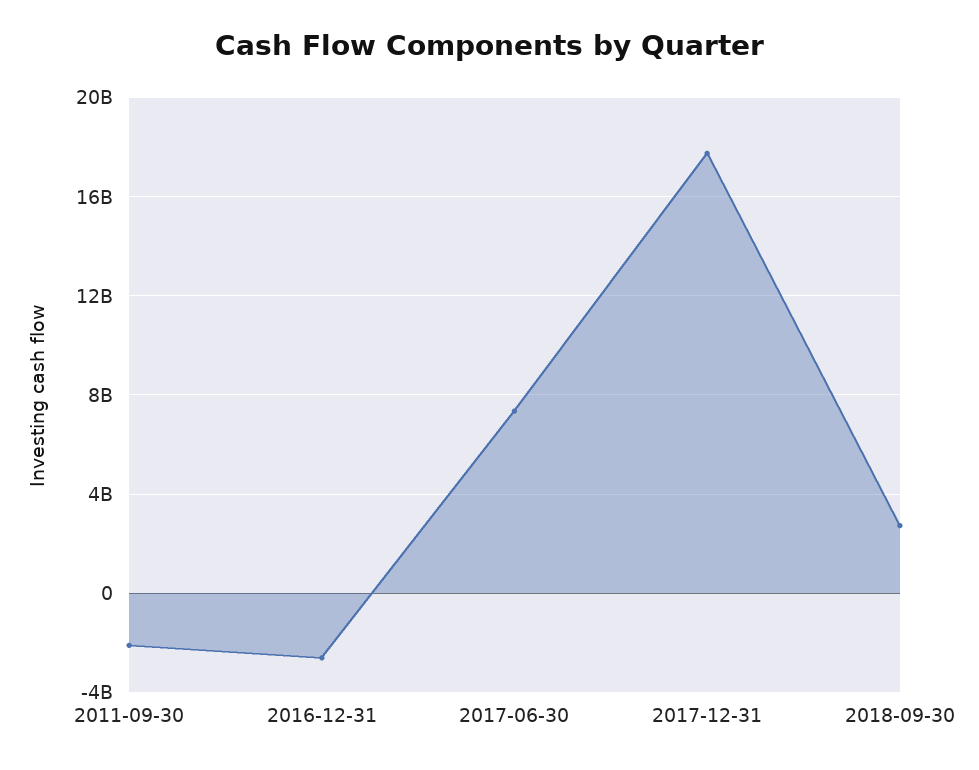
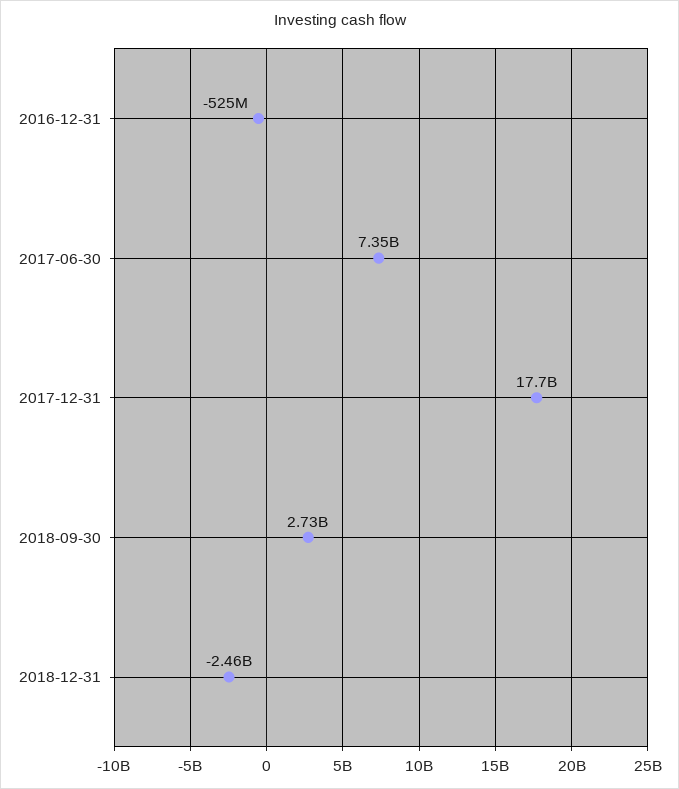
2011-09-30: -2000000000 -> none
2016-12-31: -2500000000 -> -525000000
2018-12-31: none -> -2460000000

